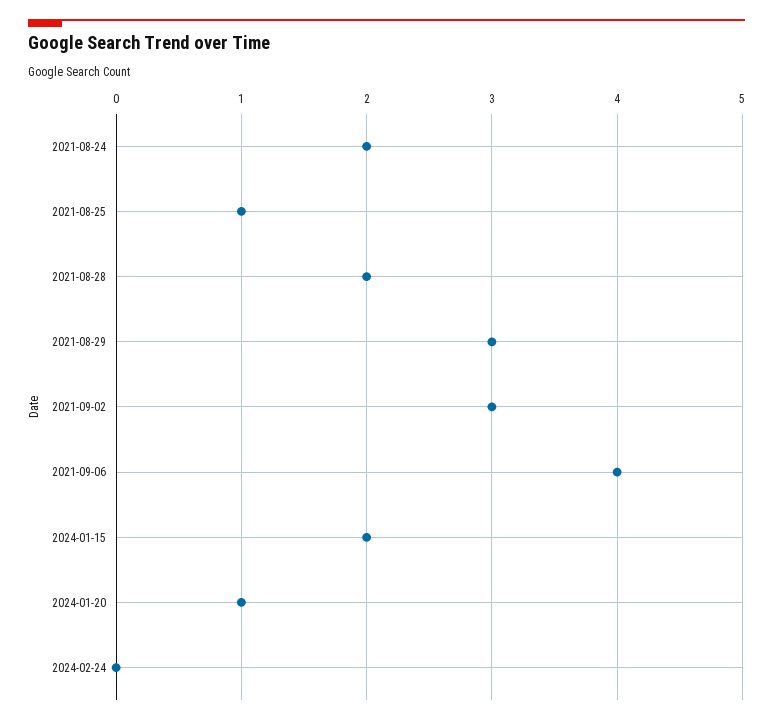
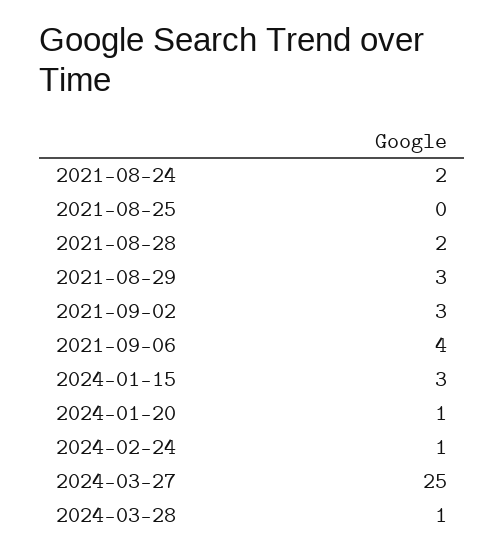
2021-08-25: 1 -> 0
2024-01-15: 2 -> 3
2024-02-24: 0 -> 1
2024-03-27: none -> 25
2024-03-28: none -> 1

